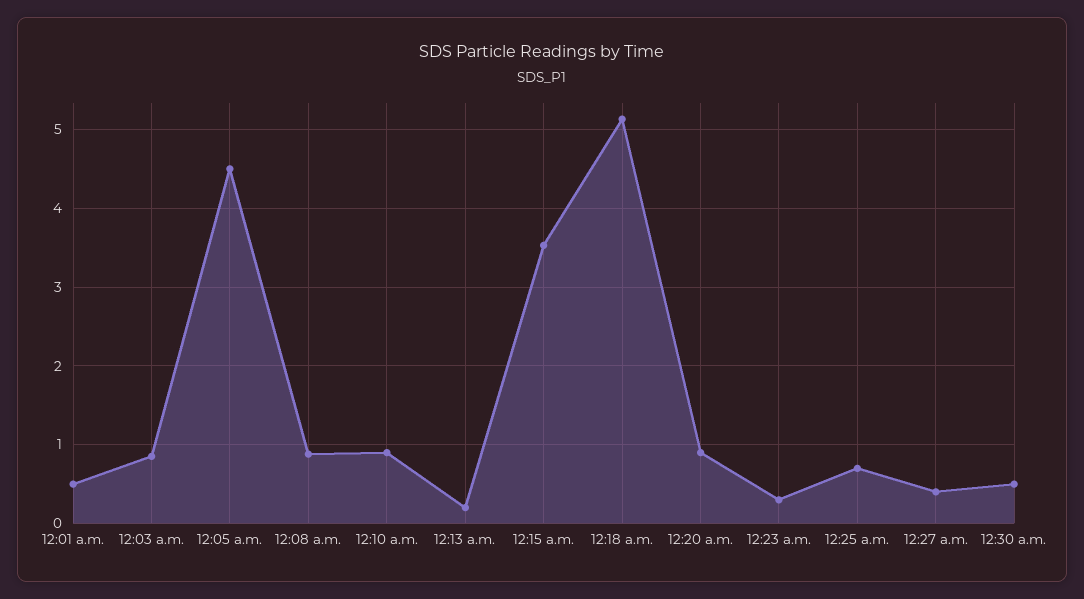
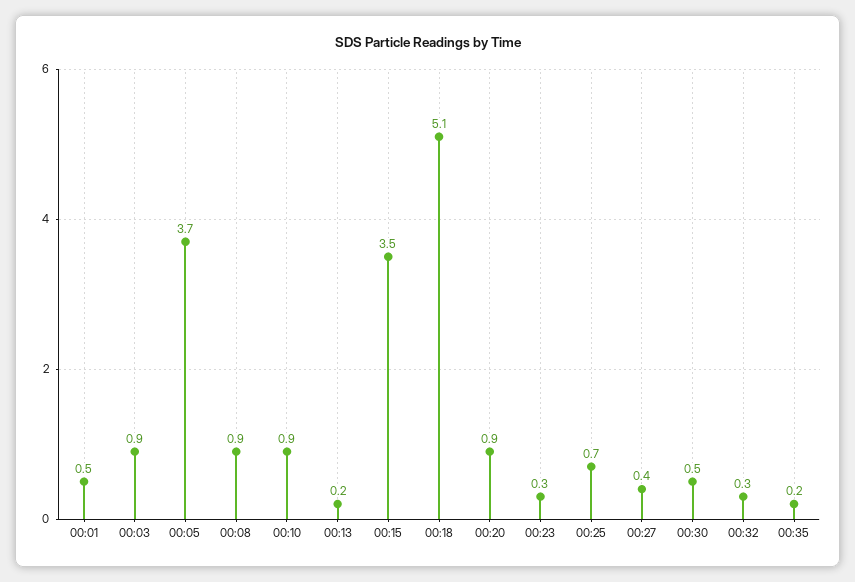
12:05 a.m.: 4.5 -> 3.7
00:32: none -> 0.3
00:35: none -> 0.2

